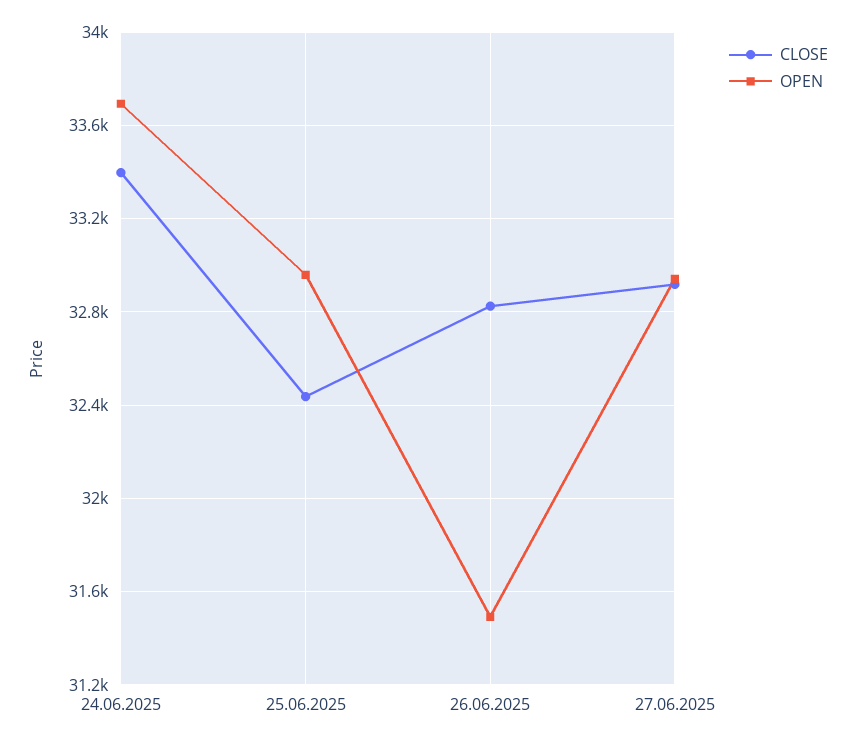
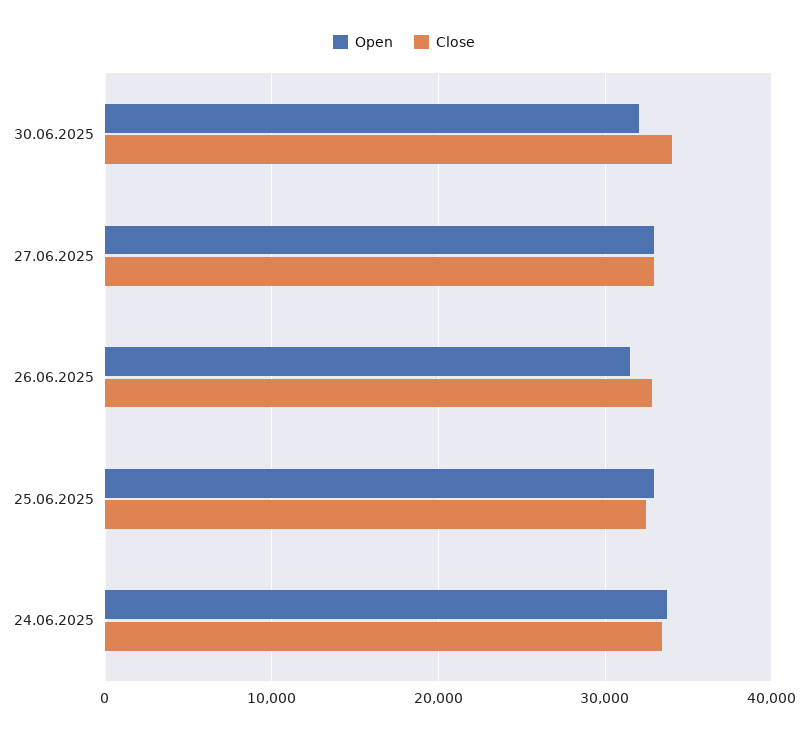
OPEN, 30.06.2025: none -> 32000
CLOSE, 30.06.2025: none -> 34000

